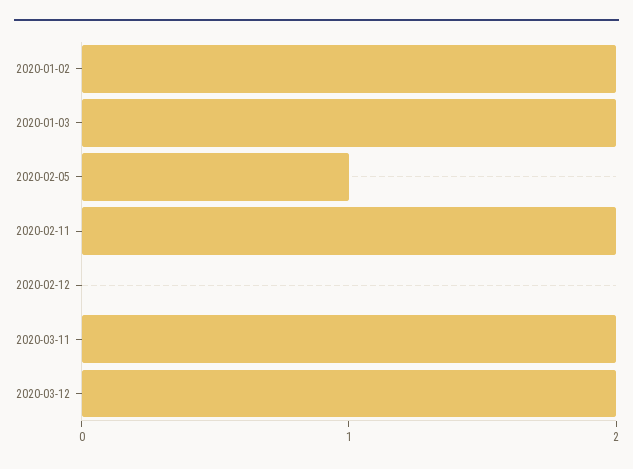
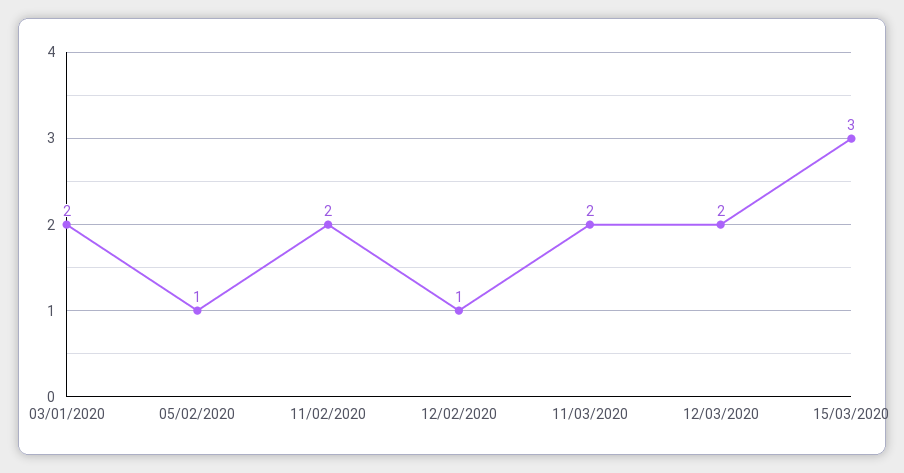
2020-01-02: 2 -> none
2020-02-12: 0 -> 1
15/03/2020: none -> 3

